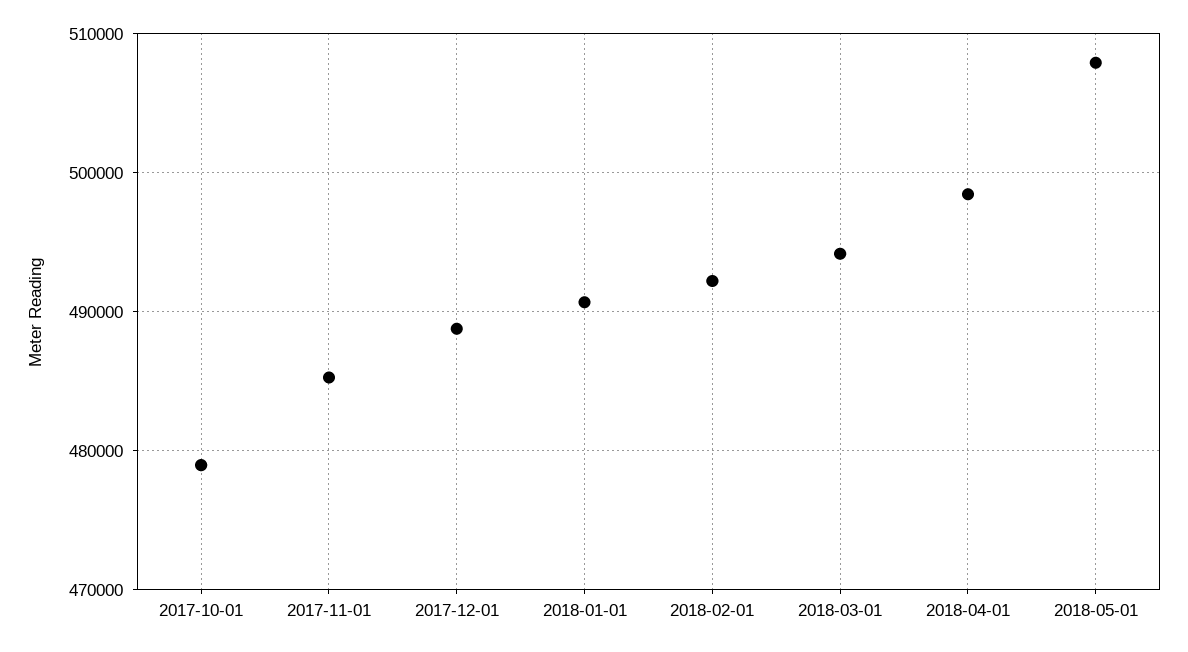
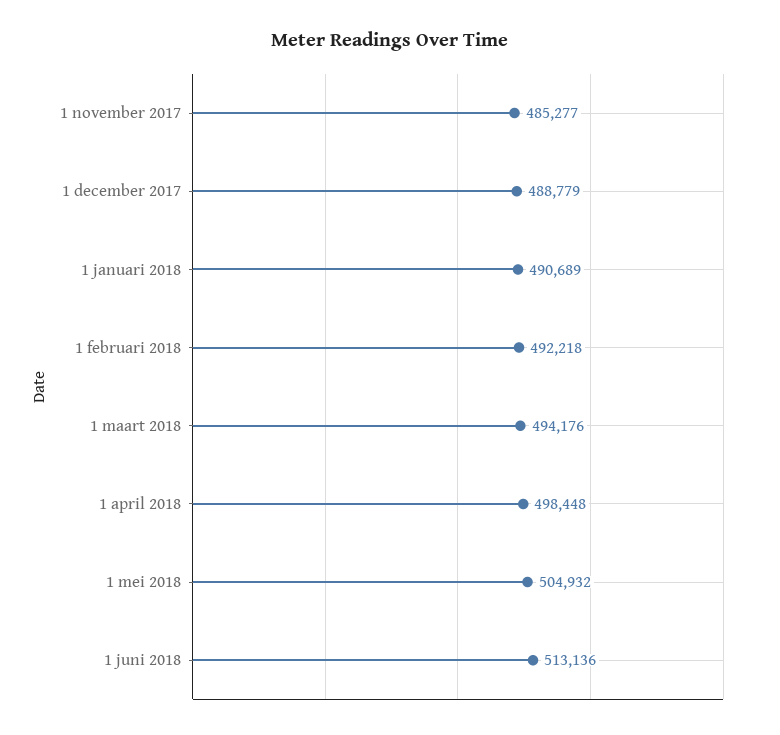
2017-10-01: 479000 -> none
2018-05-01: 508000 -> 504932
1 juni 2018: none -> 513136

